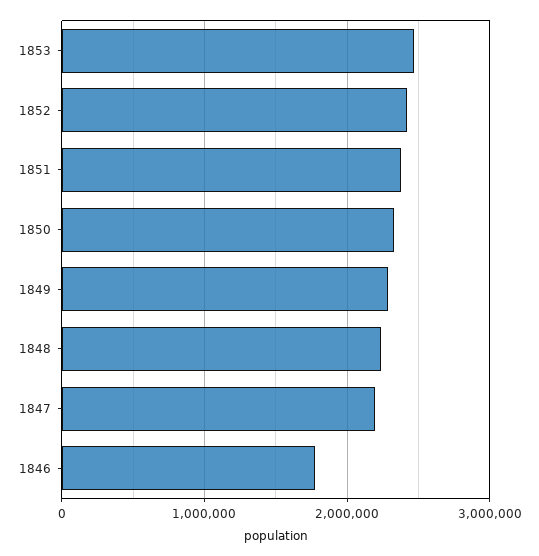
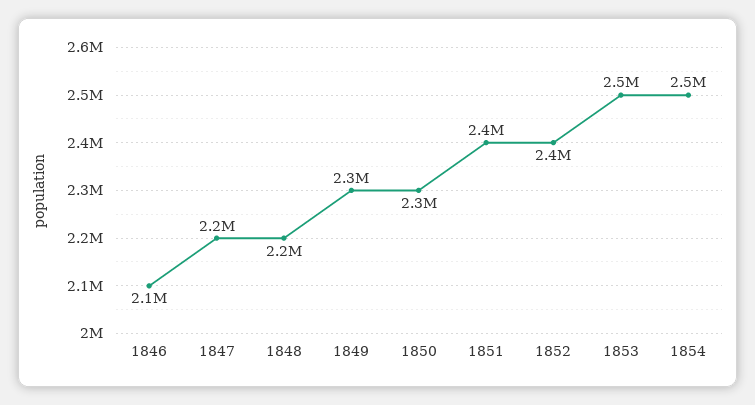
1846: 1800000 -> 2100000
1854: none -> 2500000

